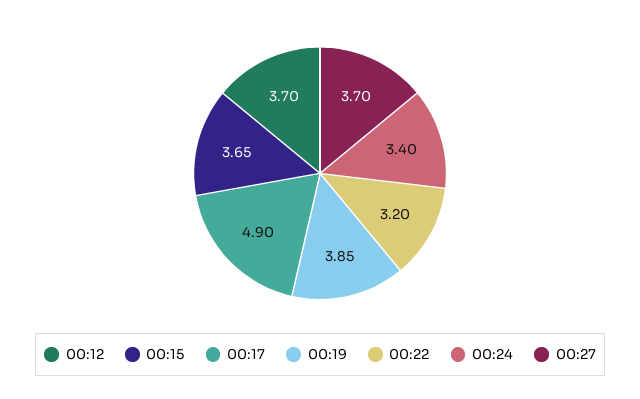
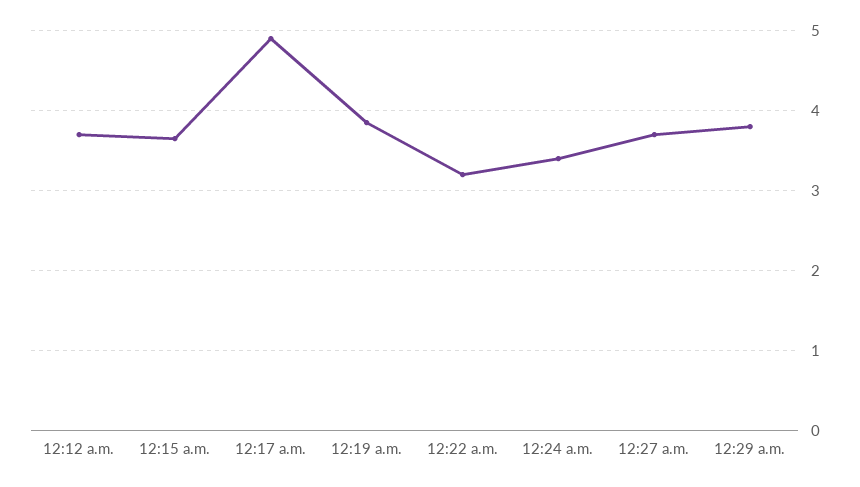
12:29 a.m.: none -> 3.8

